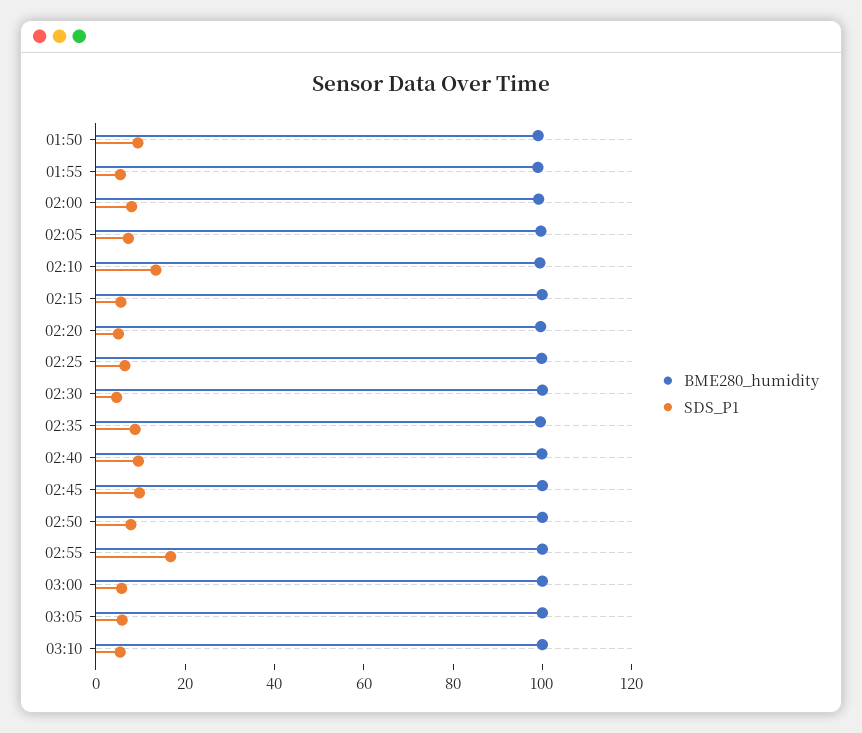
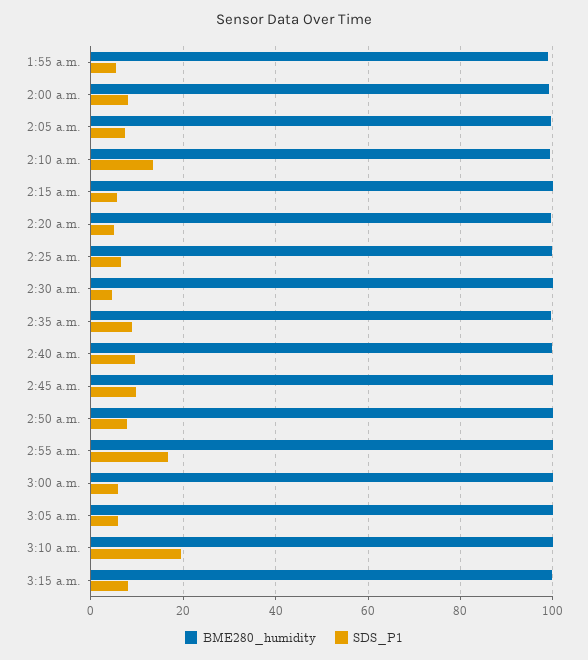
BME280_humidity, 01:50: 100 -> none
SDS_P1, 01:50: 10 -> none
SDS_P1, 03:10: 5 -> 20
BME280_humidity, 3:15 a.m.: none -> 100
SDS_P1, 3:15 a.m.: none -> 8

